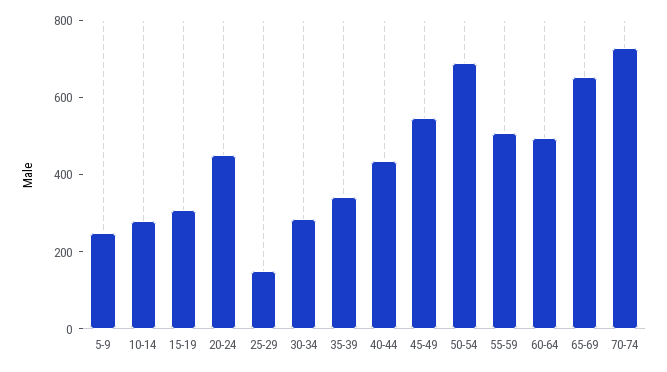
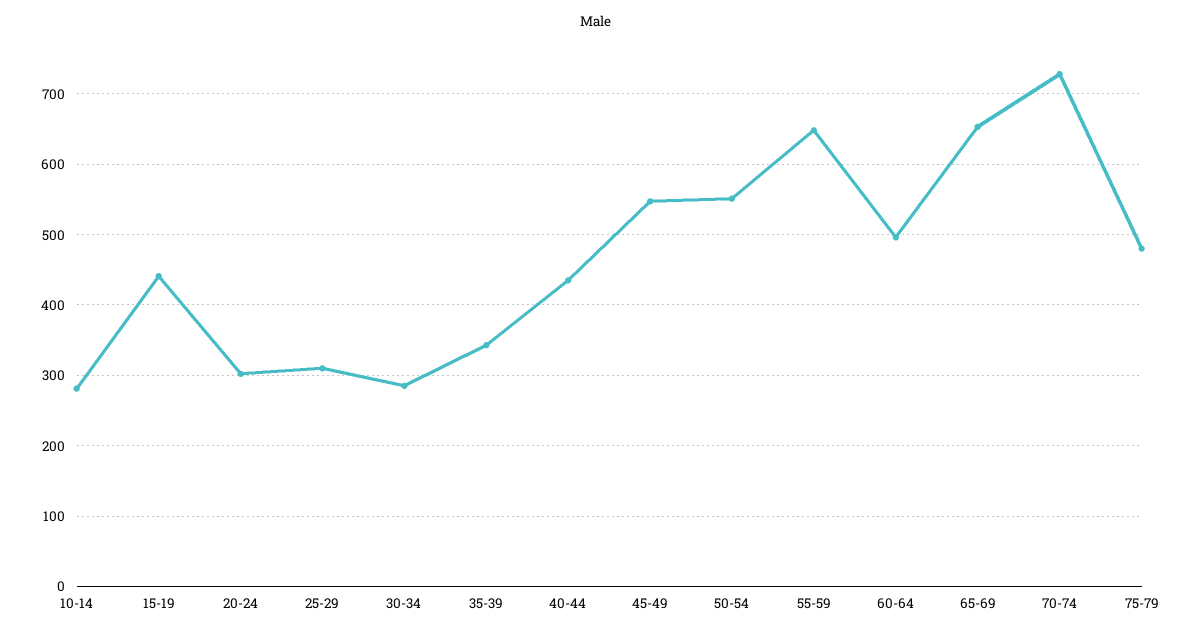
5-9: 250 -> none
15-19: 300 -> 440
20-24: 450 -> 300
25-29: 150 -> 310
50-54: 700 -> 550
55-59: 500 -> 650
75-79: none -> 480

